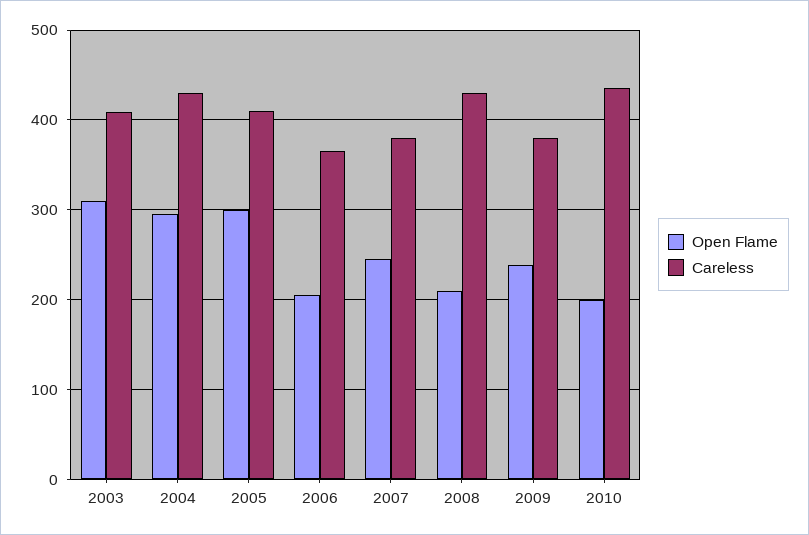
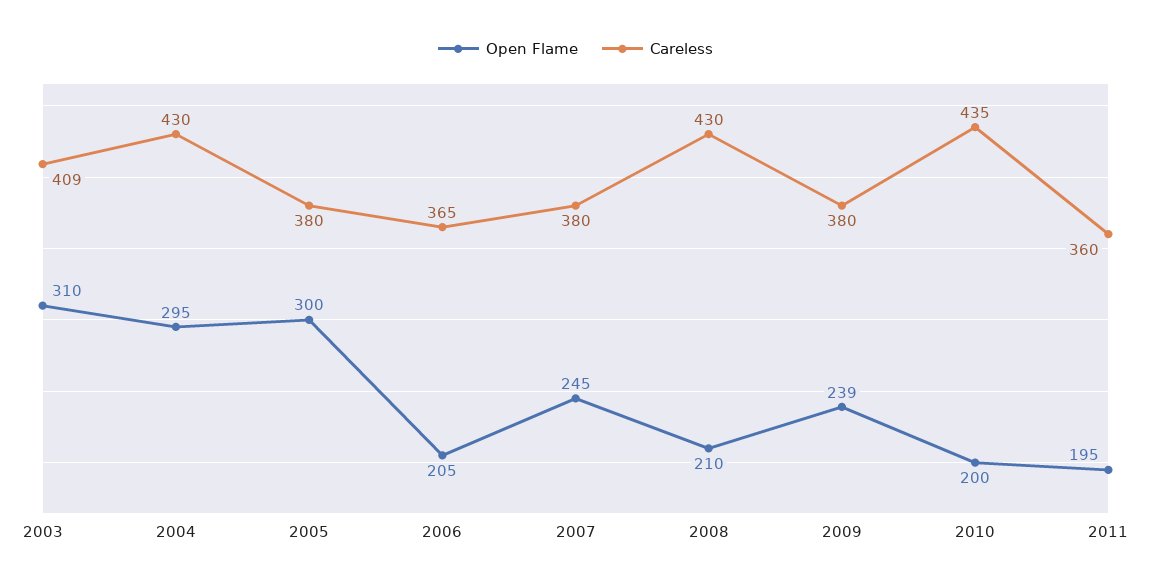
Careless, 2005: 410 -> 380
Open Flame, 2011: none -> 195
Careless, 2011: none -> 360

